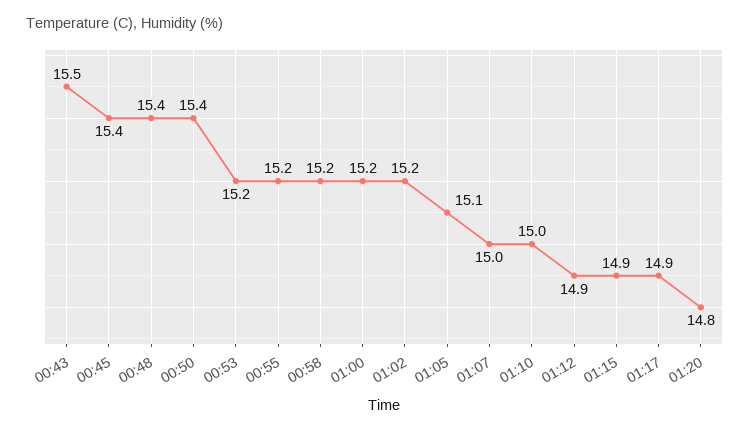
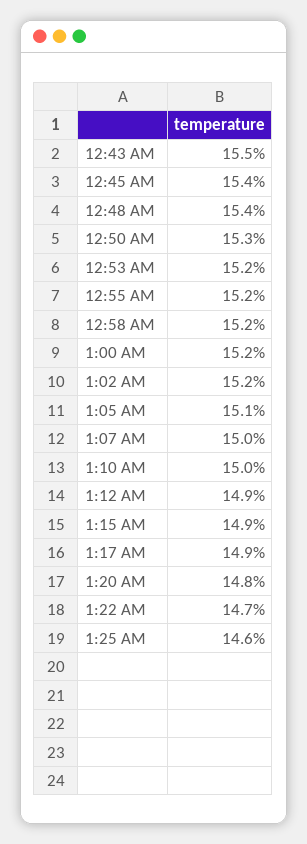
00:50: 15.4 -> 15.3
1:22 AM: none -> 14.7
1:25 AM: none -> 14.6

